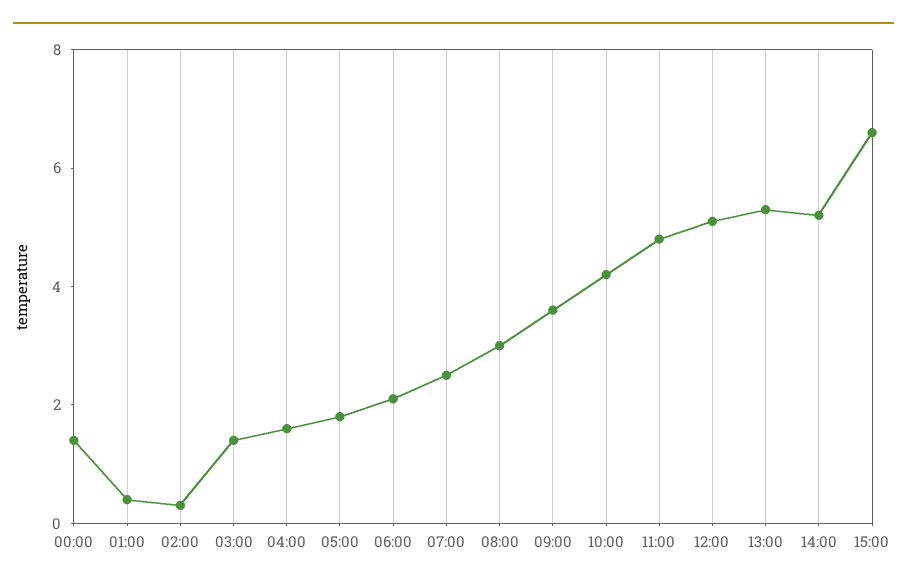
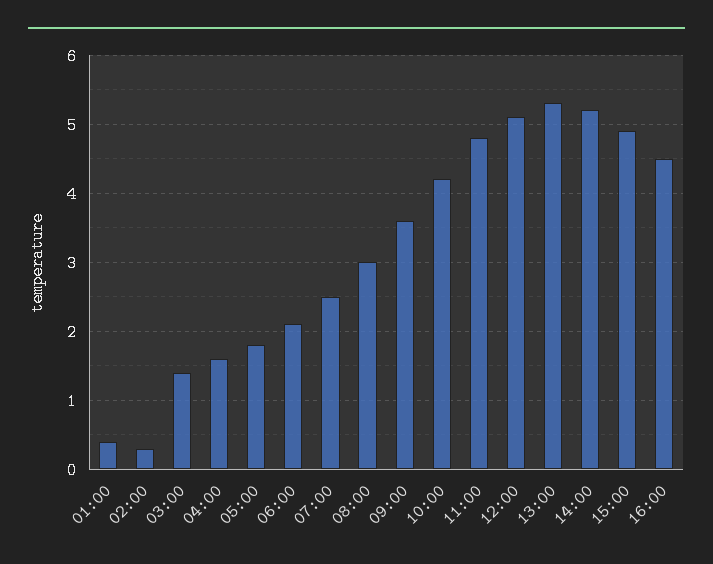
00:00: 1.5 -> none
15:00: 6.5 -> 4.9
16:00: none -> 4.5

